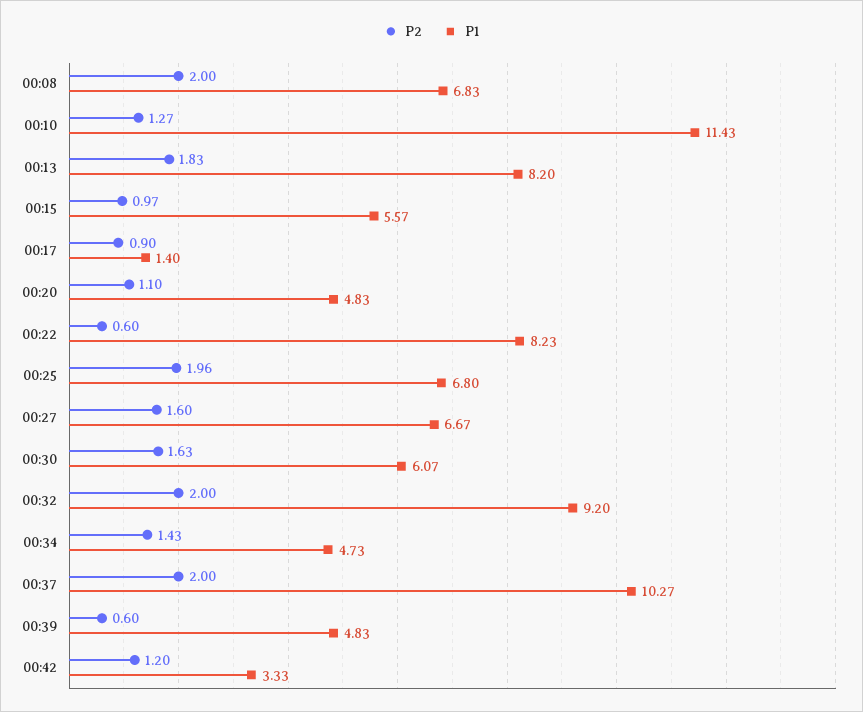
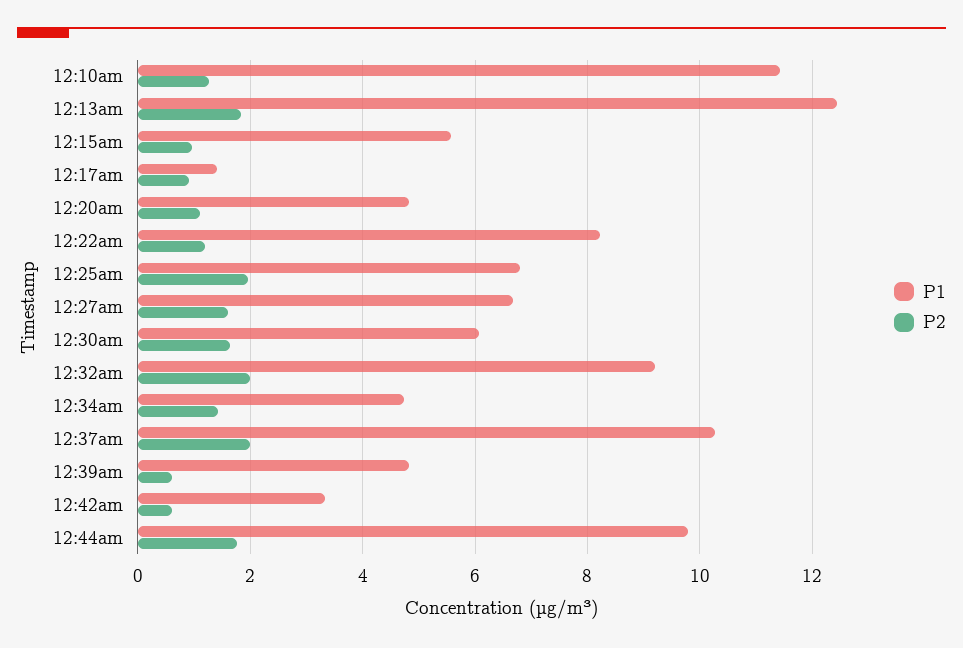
P2, 00:08: 2 -> none
P1, 00:08: 6.83 -> none
P1, 00:13: 8.2 -> 12.4
P2, 00:22: 0.6 -> 1.2
P2, 00:42: 1.2 -> 0.6
P1, 12:44am: none -> 9.8
P2, 12:44am: none -> 1.8

